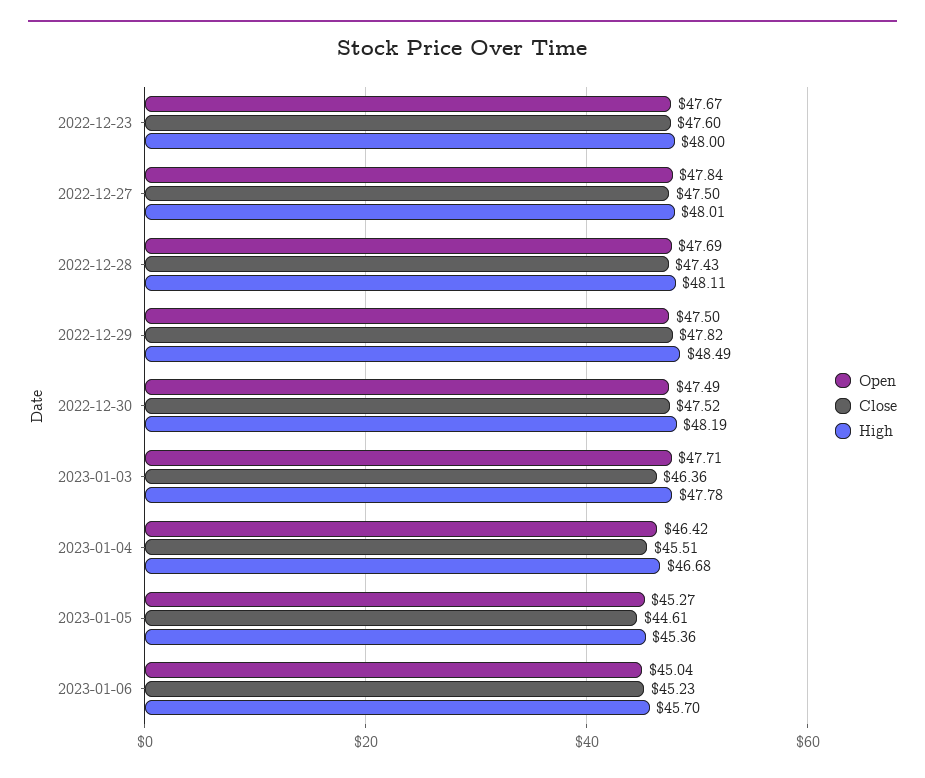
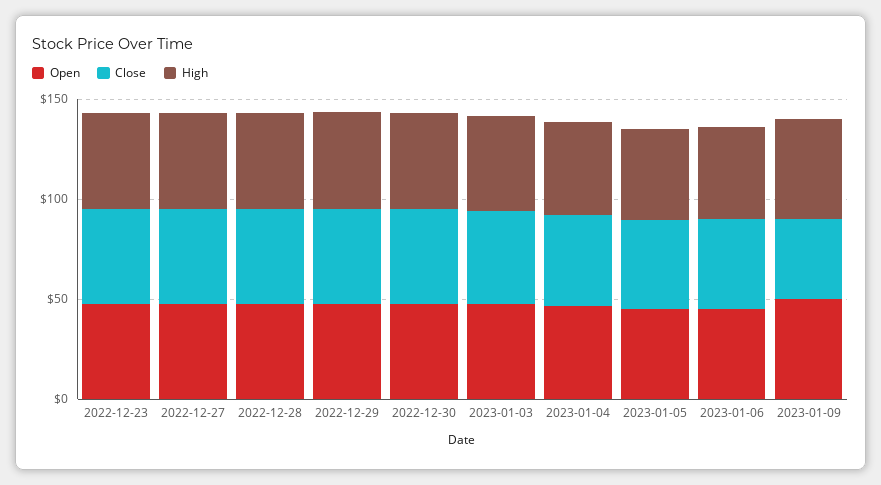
Open, 2023-01-09: none -> 50
Close, 2023-01-09: none -> 40
High, 2023-01-09: none -> 50

